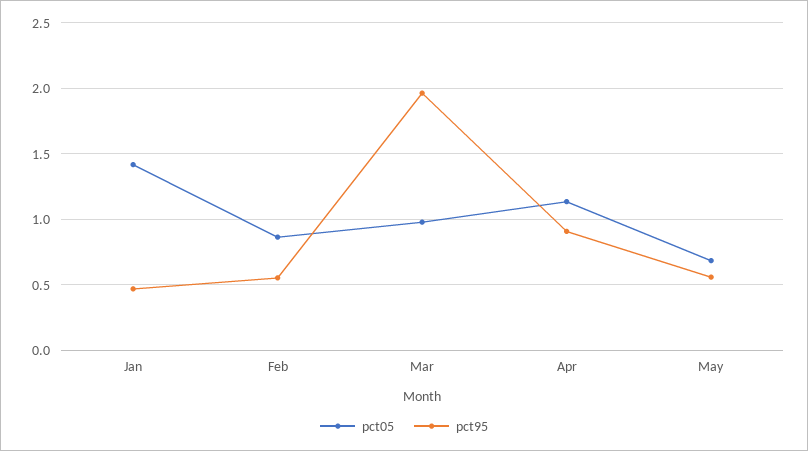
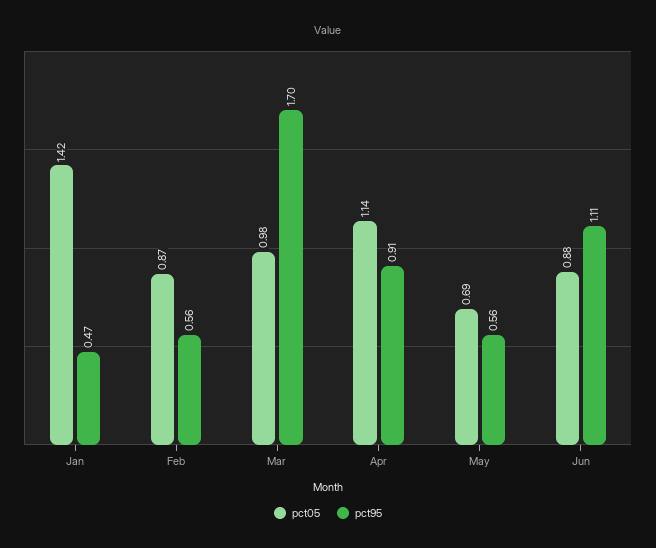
pct95, Mar: 1.95 -> 1.7
pct05, Jun: none -> 0.88
pct95, Jun: none -> 1.11

